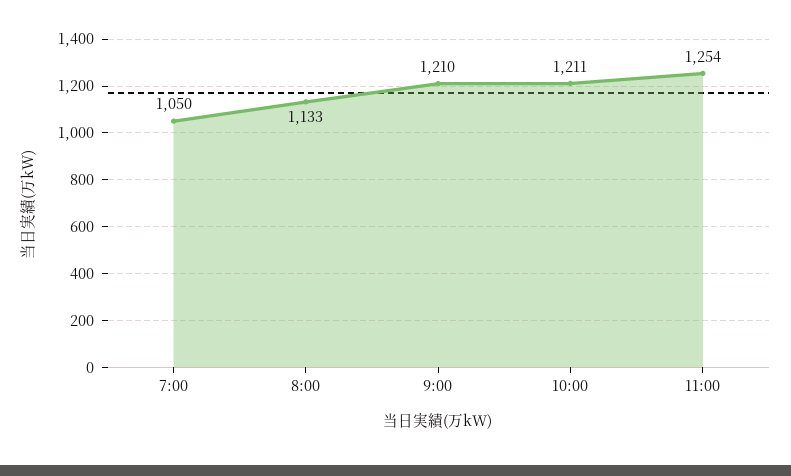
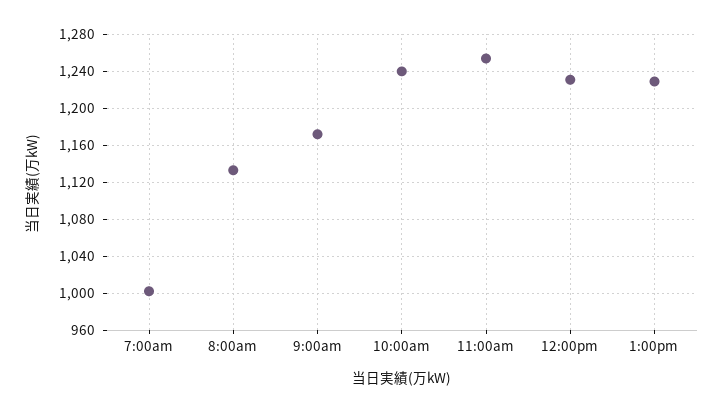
7:00: 1050 -> 1000
9:00: 1210 -> 1170
10:00: 1211 -> 1240
12:00pm: none -> 1230
1:00pm: none -> 1230

